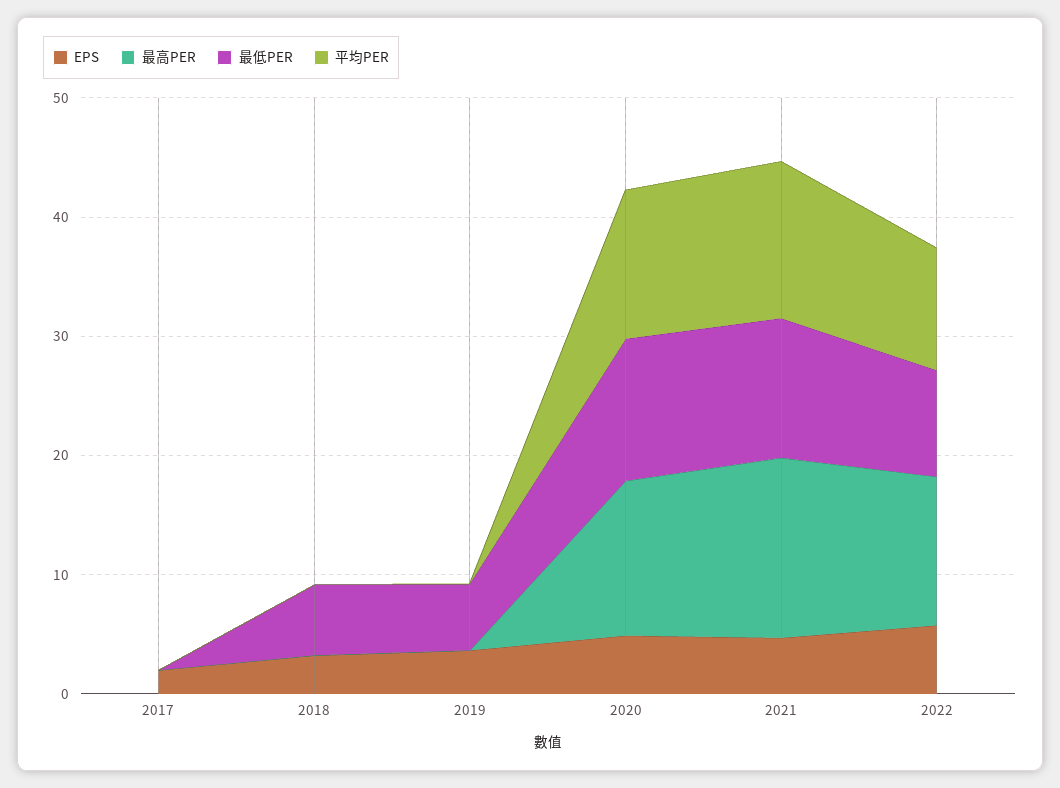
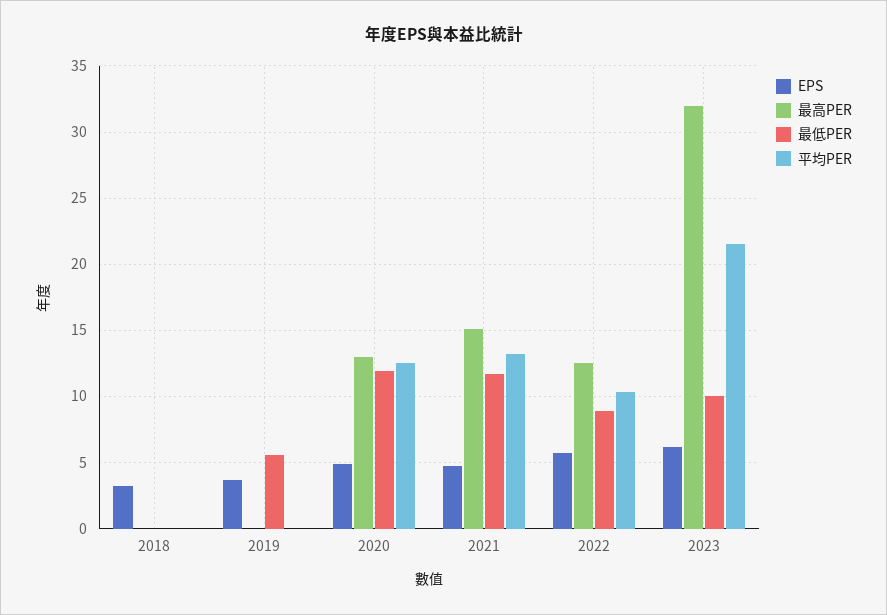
EPS, 2017: 2 -> none
最高PER, 2017: 0 -> none
最低PER, 2017: 0 -> none
平均PER, 2017: 0 -> none
最低PER, 2018: 6 -> 0
EPS, 2023: none -> 6
最高PER, 2023: none -> 32
最低PER, 2023: none -> 10
平均PER, 2023: none -> 21.5

